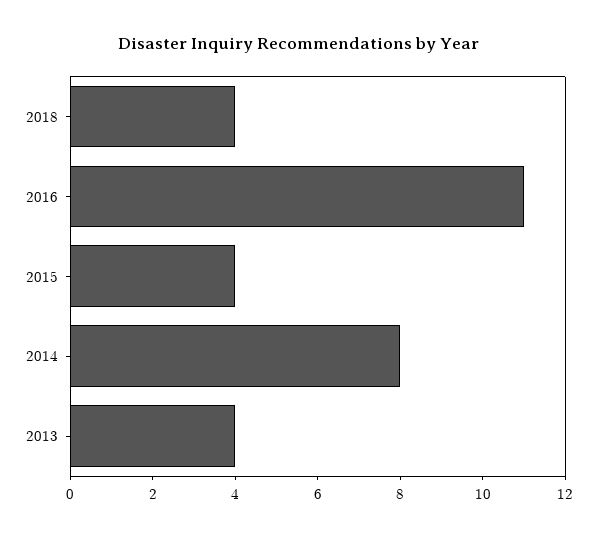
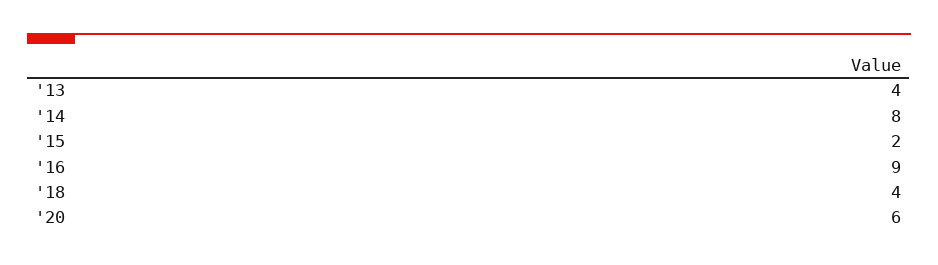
2016: 11 -> 9
2015: 4 -> 2
'20: none -> 6

